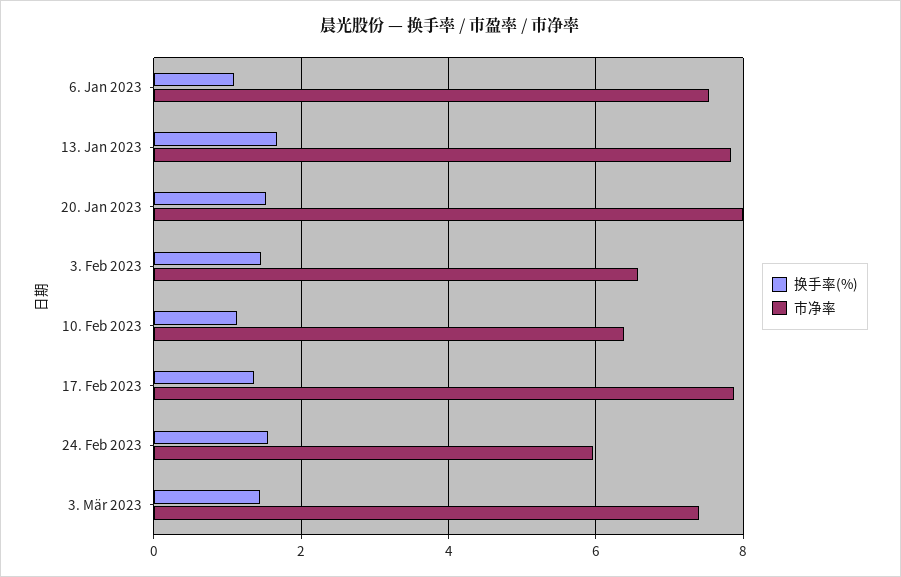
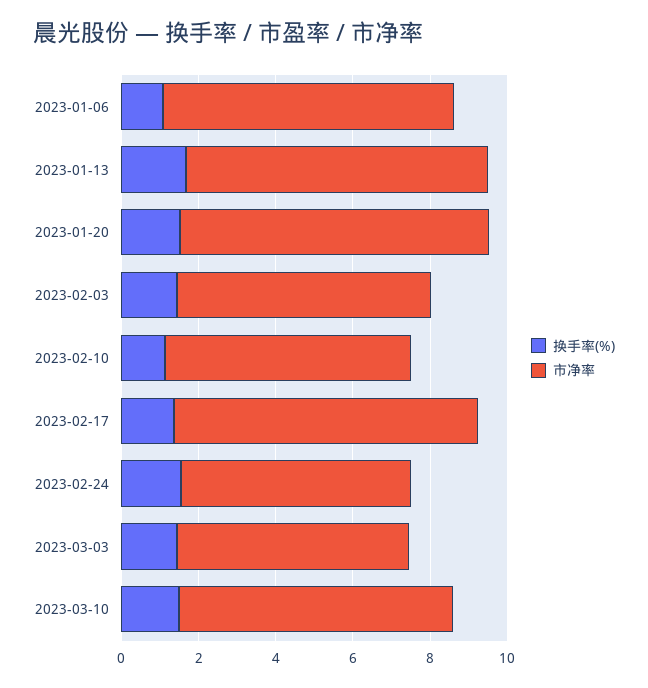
市净率, 3. Mär 2023: 7.4 -> 6
换手率(%), 2023-03-10: none -> 1.5
市净率, 2023-03-10: none -> 7

